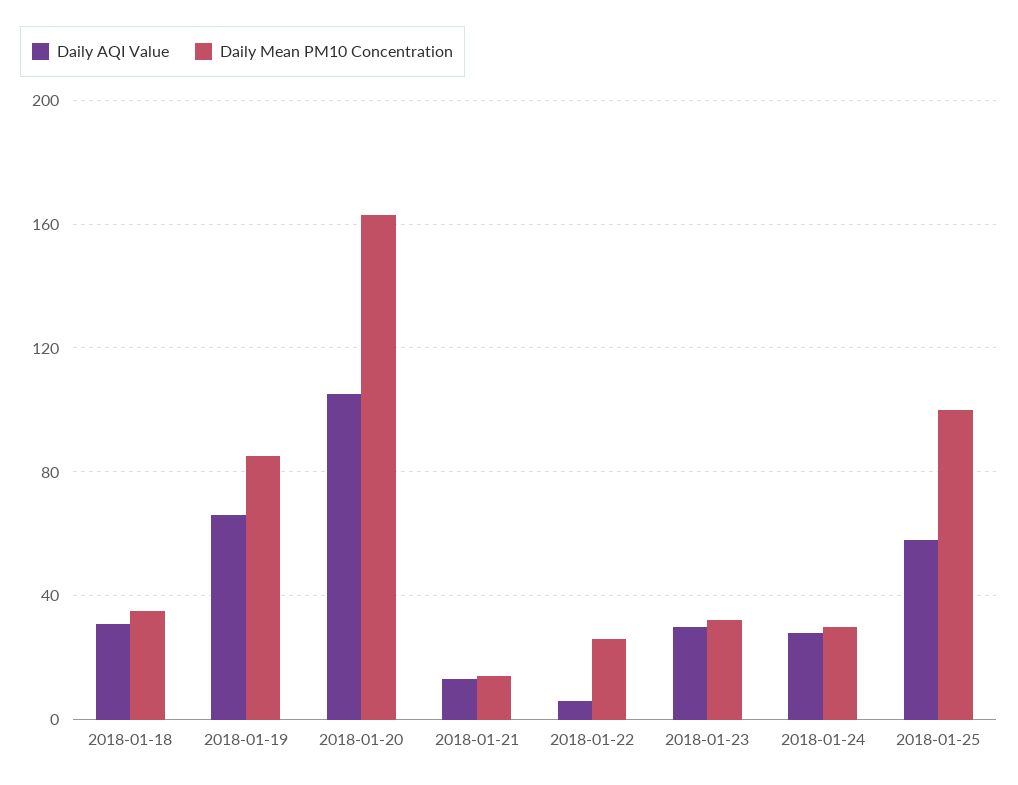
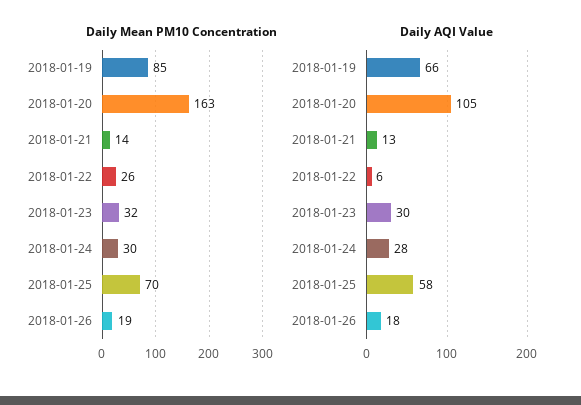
Daily AQI Value, 2018-01-18: 30 -> none
Daily Mean PM10 Concentration, 2018-01-18: 35 -> none
Daily Mean PM10 Concentration, 2018-01-25: 100 -> 70
Daily Mean PM10 Concentration, 2018-01-26: none -> 19
Daily AQI Value, 2018-01-26: none -> 18

